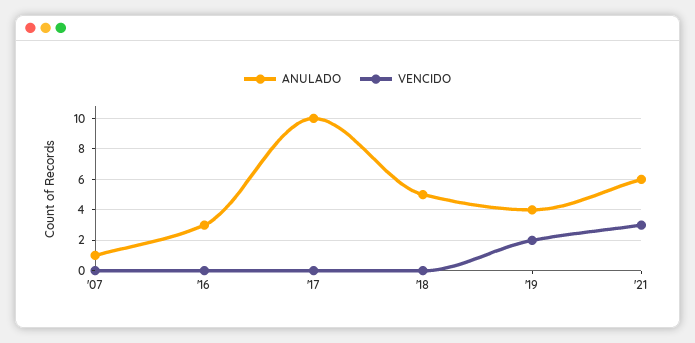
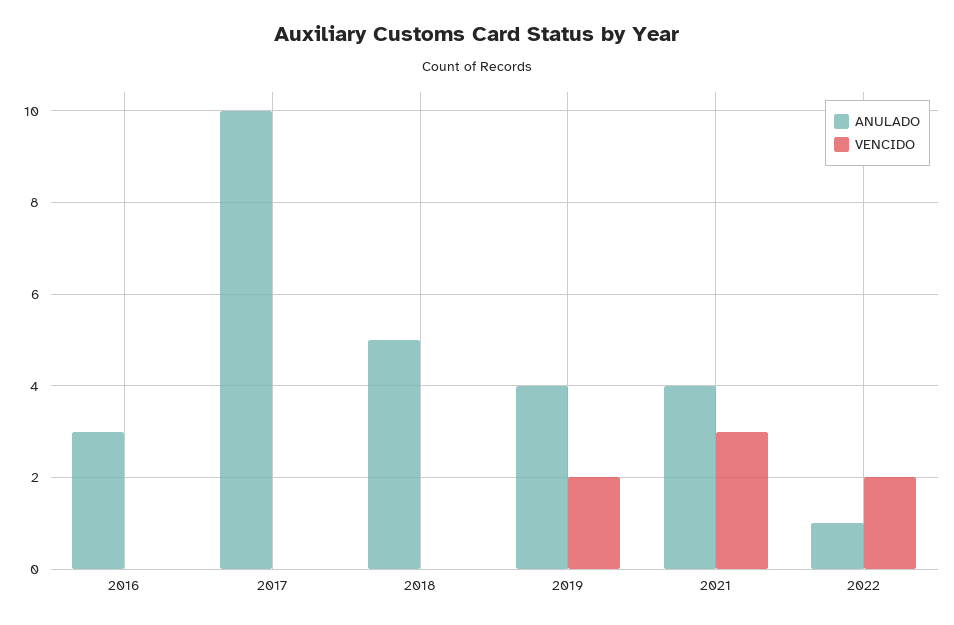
ANULADO, '07: 1 -> none
VENCIDO, '07: 0 -> none
ANULADO, '21: 6 -> 4
ANULADO, 2022: none -> 1
VENCIDO, 2022: none -> 2

